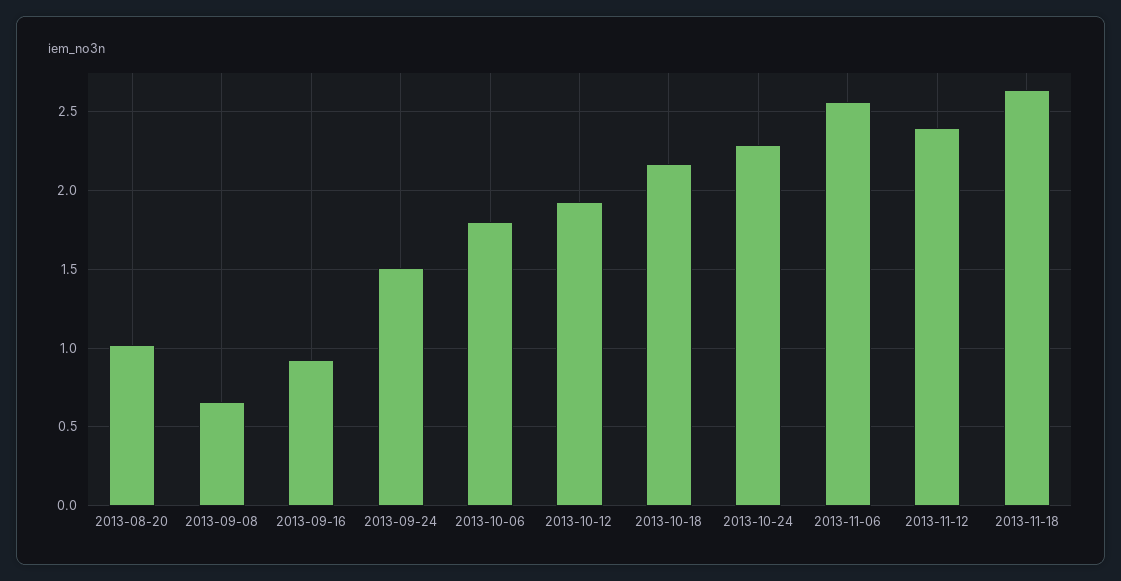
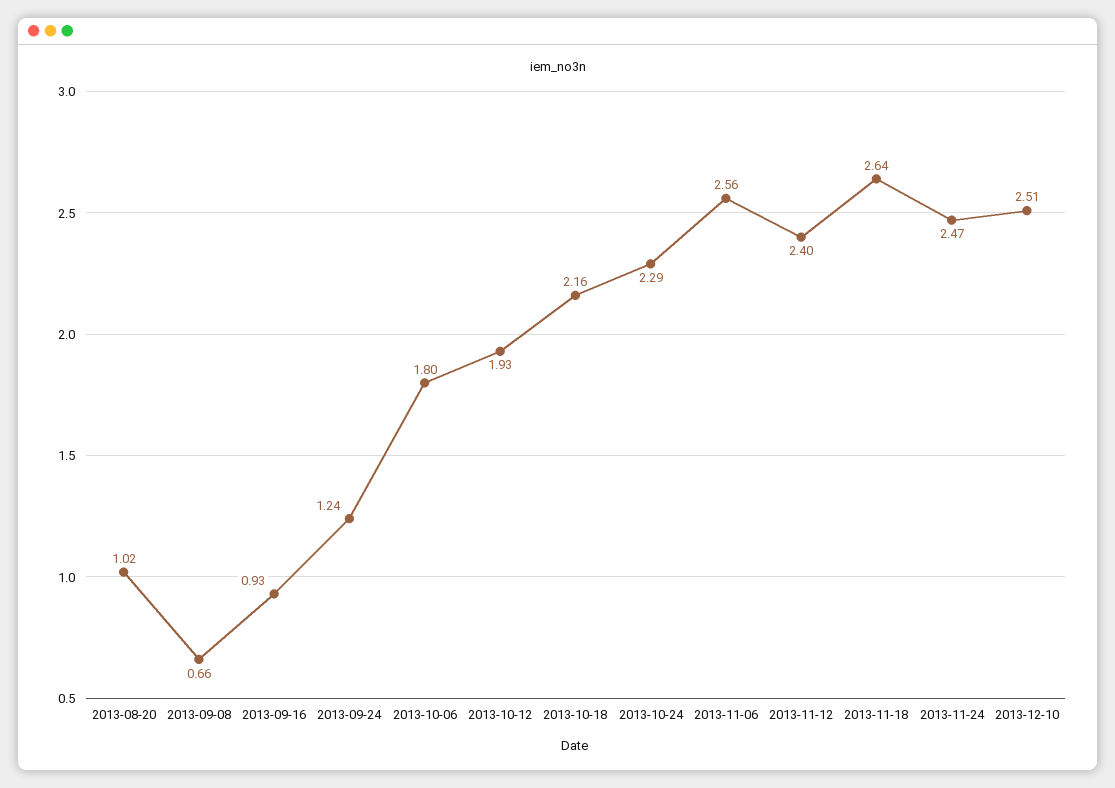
2013-09-24: 1.5 -> 1.24
2013-11-24: none -> 2.47
2013-12-10: none -> 2.51

